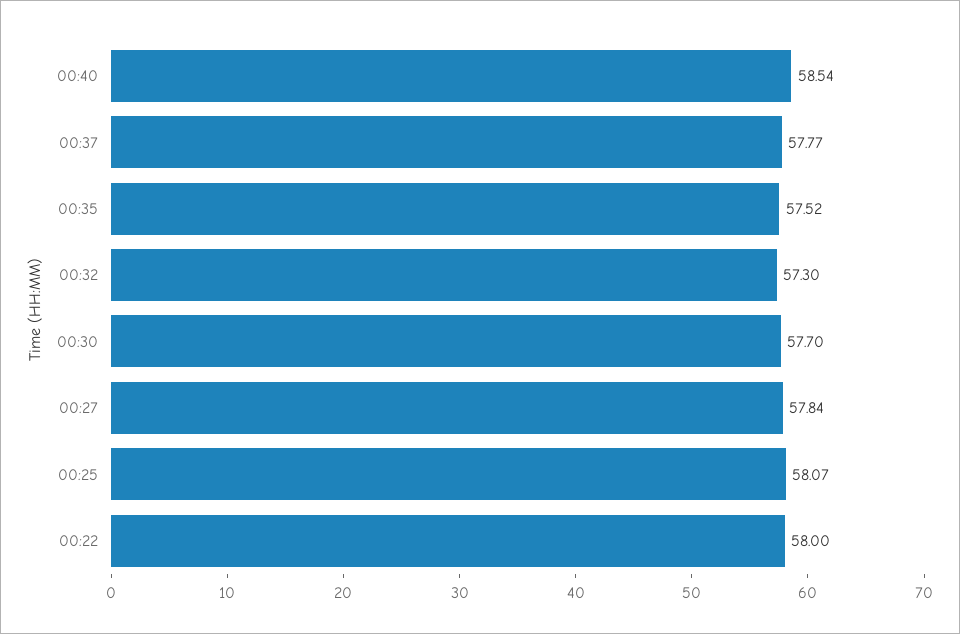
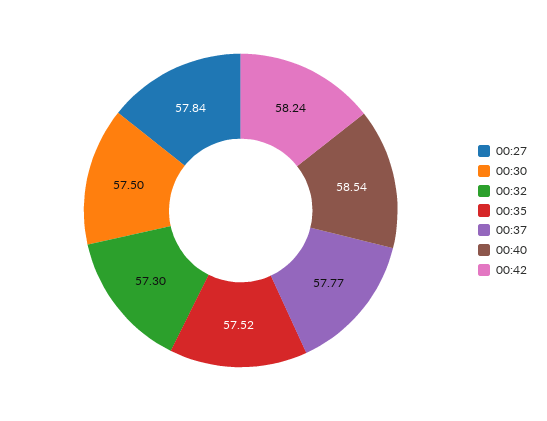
00:30: 57.7 -> 57.5
00:25: 58.07 -> none
00:22: 58 -> none
00:42: none -> 58.24

